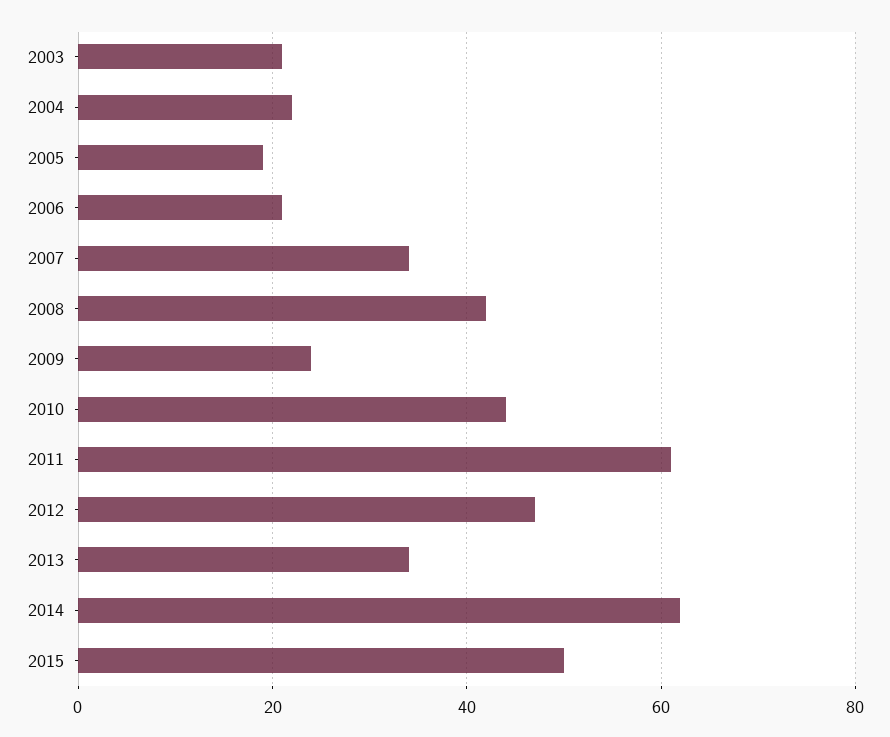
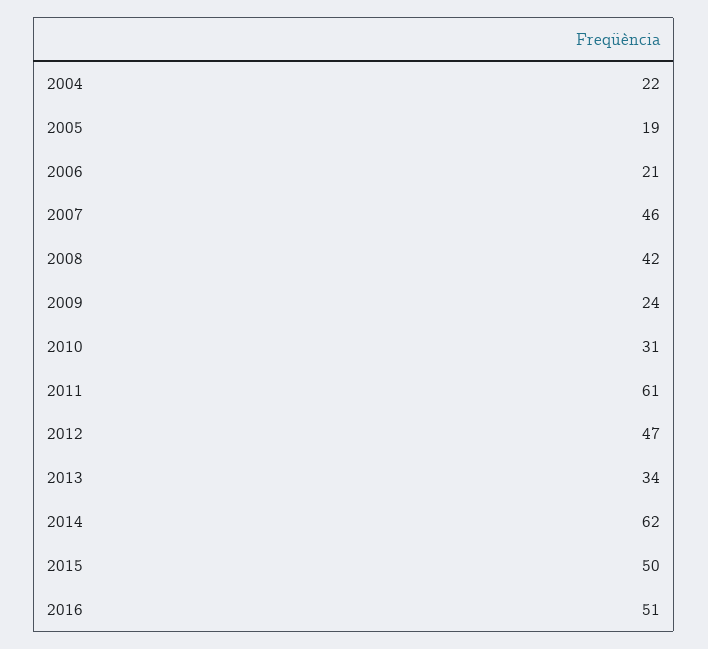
2003: 20 -> none
2007: 35 -> 46
2010: 45 -> 31
2016: none -> 51

